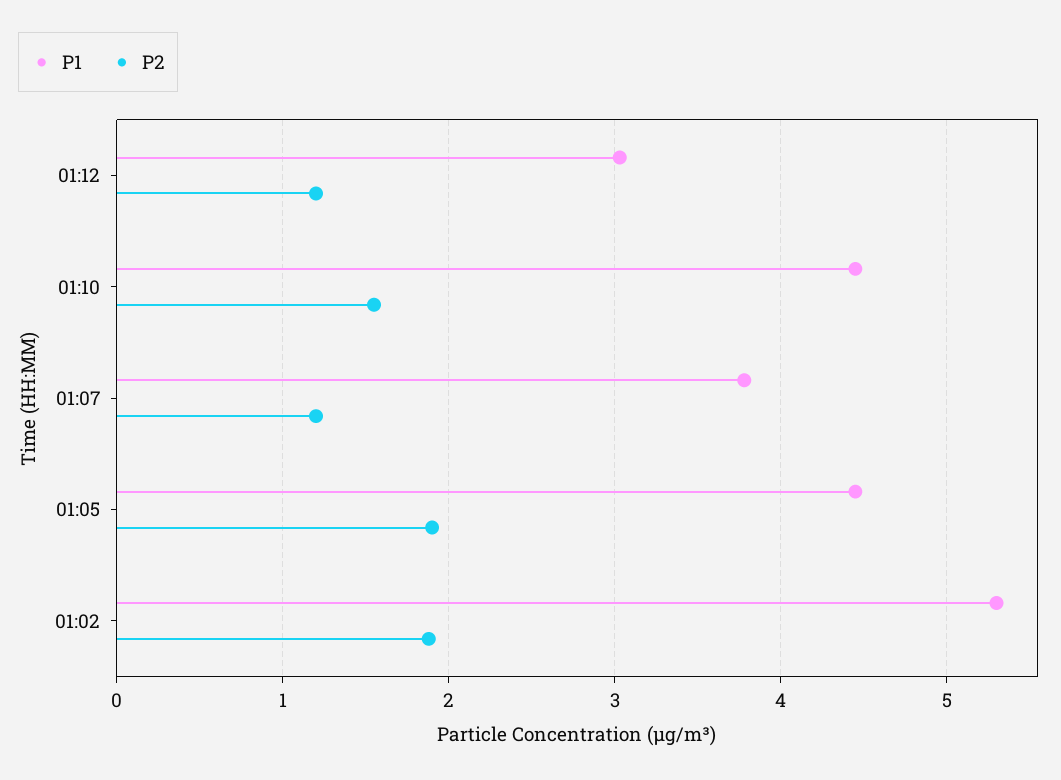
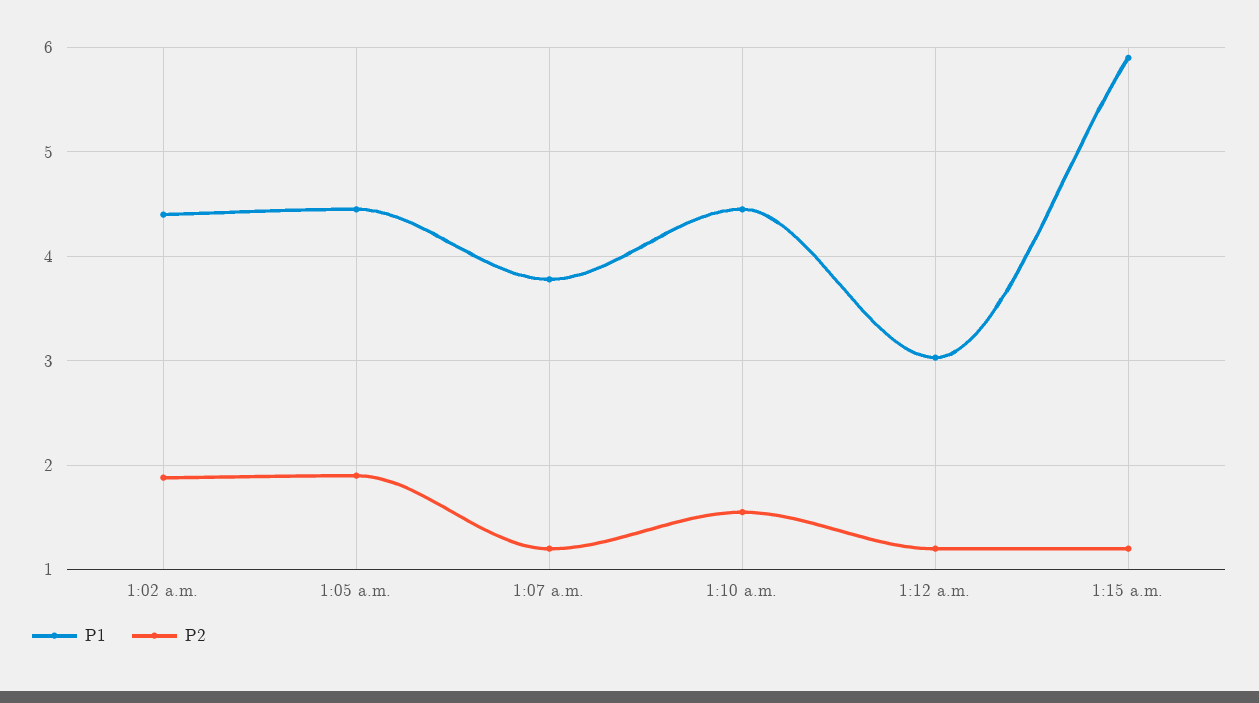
P1, 01:02: 5.3 -> 4.4
P1, 1:15 a.m.: none -> 5.9
P2, 1:15 a.m.: none -> 1.2

